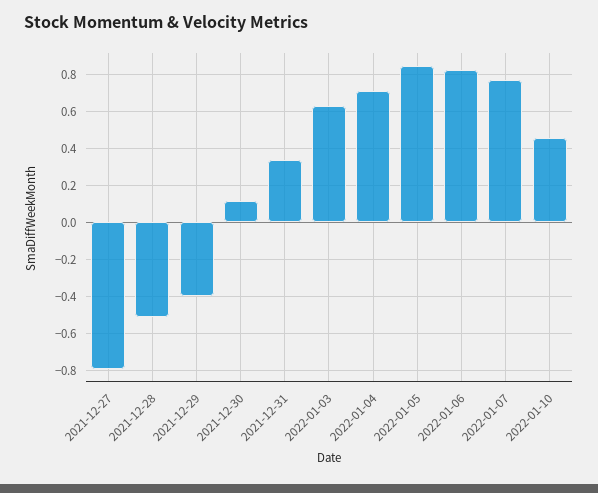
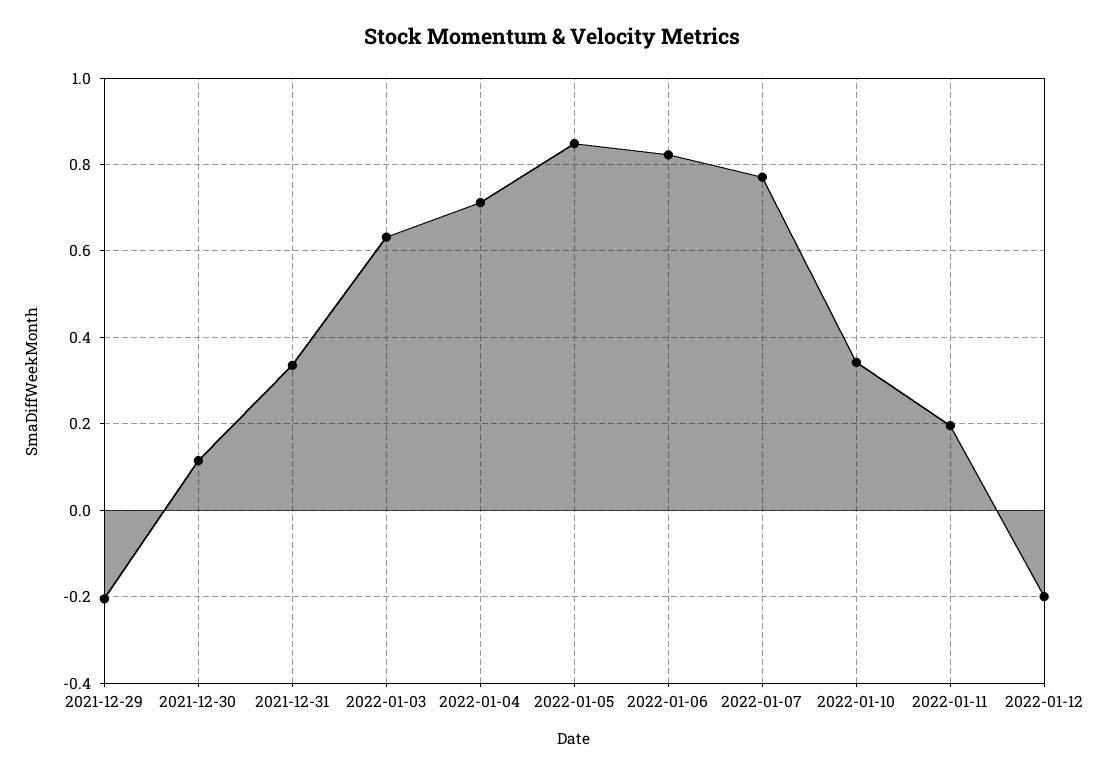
2021-12-27: -0.8 -> none
2021-12-28: -0.5 -> none
2021-12-29: -0.4 -> -0.2
2022-01-10: 0.45 -> 0.34
2022-01-11: none -> 0.2
2022-01-12: none -> -0.2

